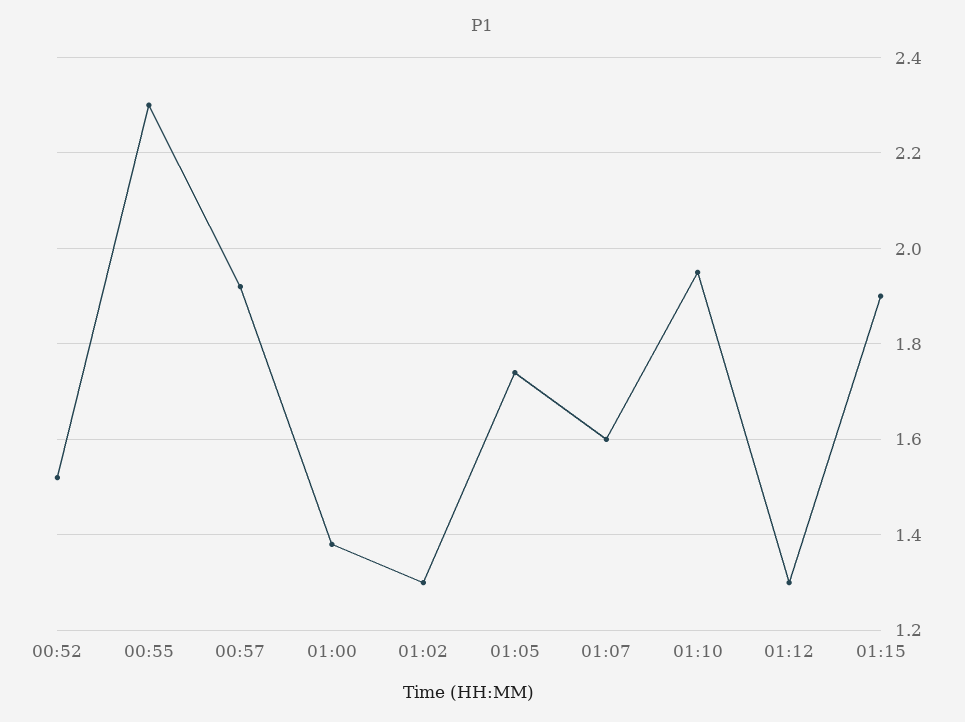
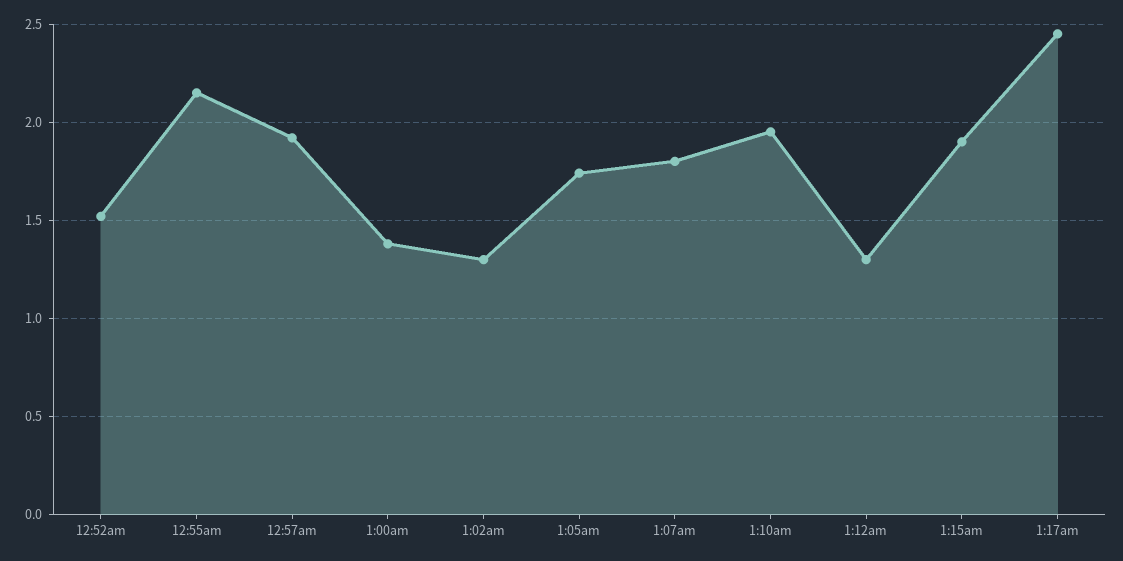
00:55: 2.3 -> 2.15
01:07: 1.6 -> 1.8
1:17am: none -> 2.45

